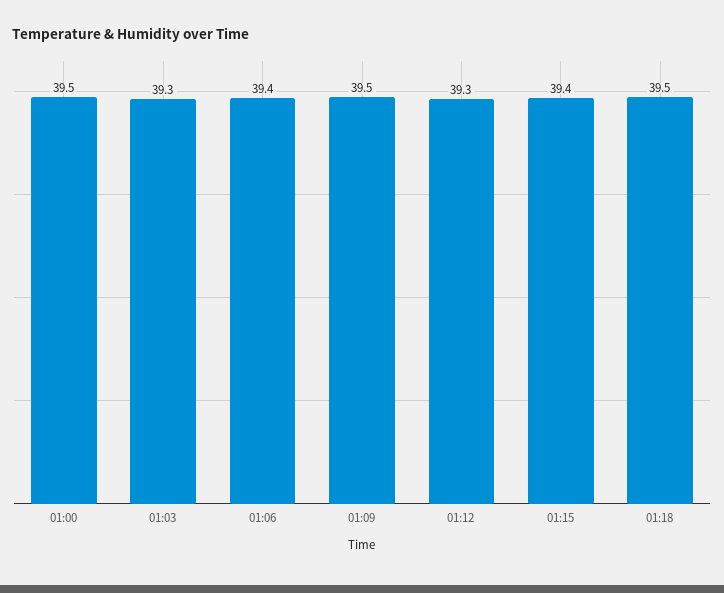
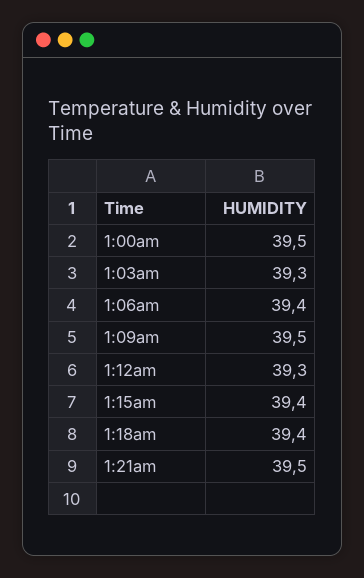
01:18: 39.5 -> 39.4
1:21am: none -> 39.5

